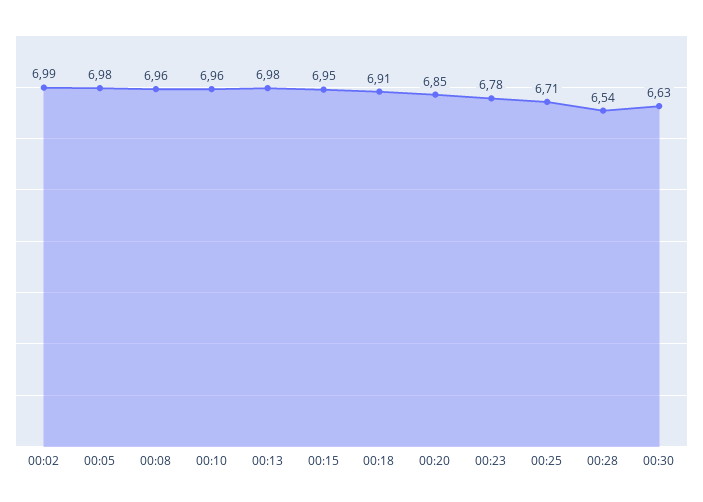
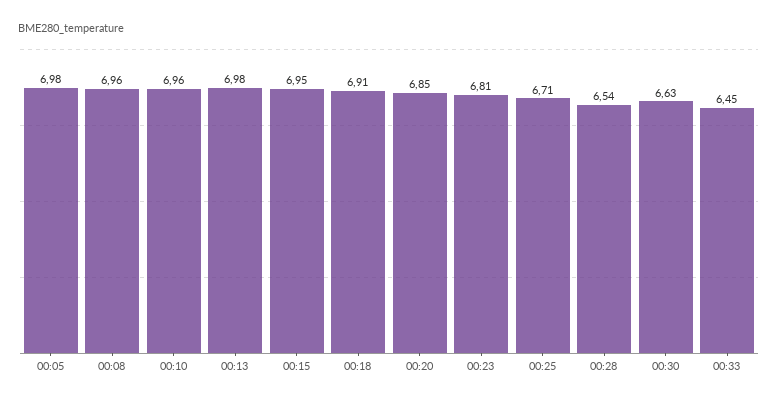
00:02: 6.99 -> none
00:23: 6.78 -> 6.81
00:33: none -> 6.45

